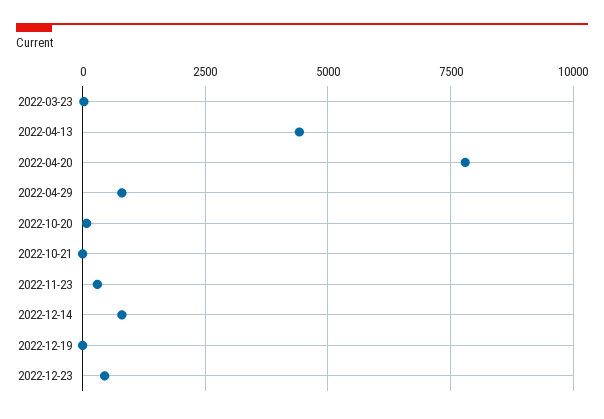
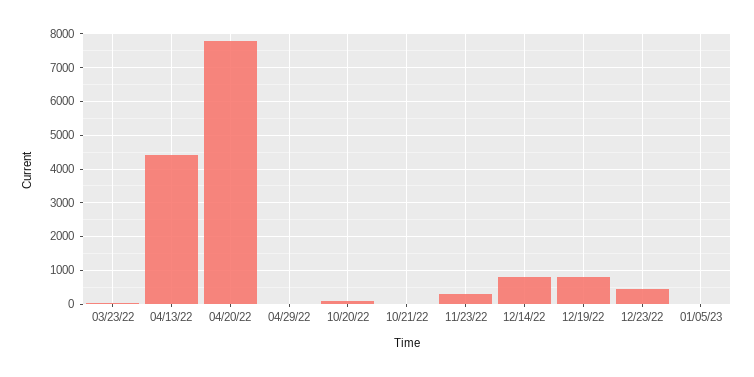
2022-04-29: 750 -> 0
2022-12-19: 0 -> 800
01/05/23: none -> 0

